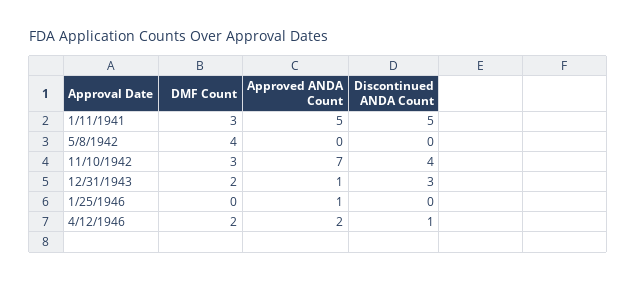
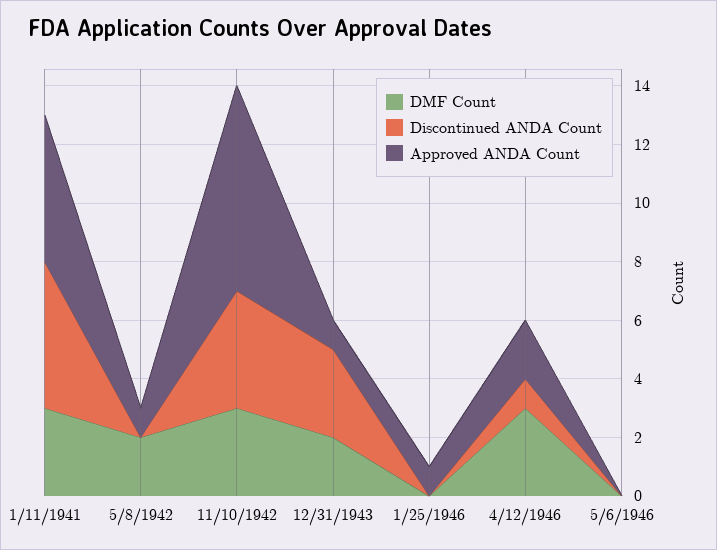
DMF Count, 5/8/1942: 4 -> 2
Approved ANDA Count, 5/8/1942: 0 -> 1
DMF Count, 4/12/1946: 2 -> 3
DMF Count, 5/6/1946: none -> 0
Discontinued ANDA Count, 5/6/1946: none -> 0
Approved ANDA Count, 5/6/1946: none -> 0

